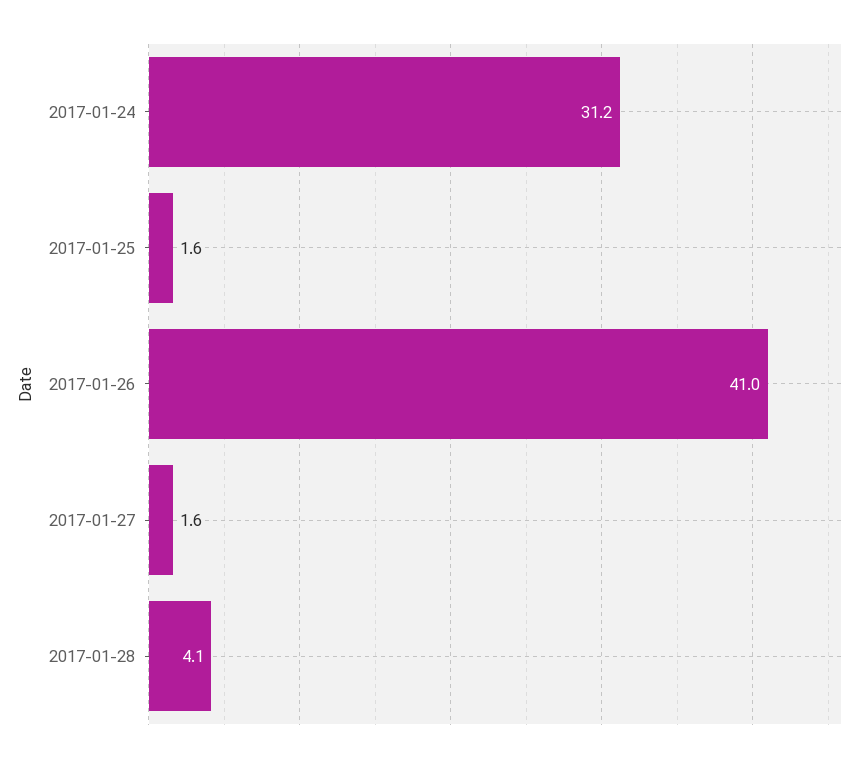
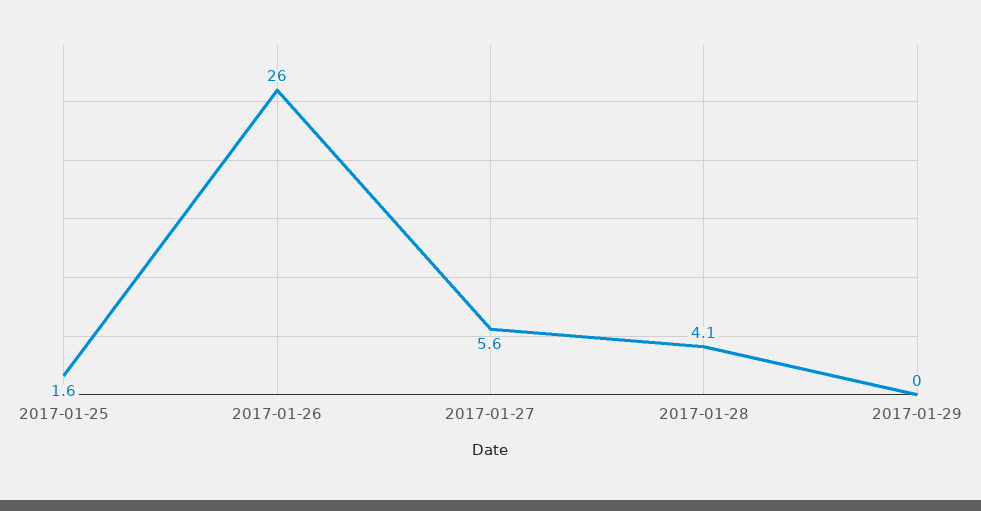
2017-01-24: 31.2 -> none
2017-01-26: 41 -> 26
2017-01-27: 1.6 -> 5.6
2017-01-29: none -> 0

